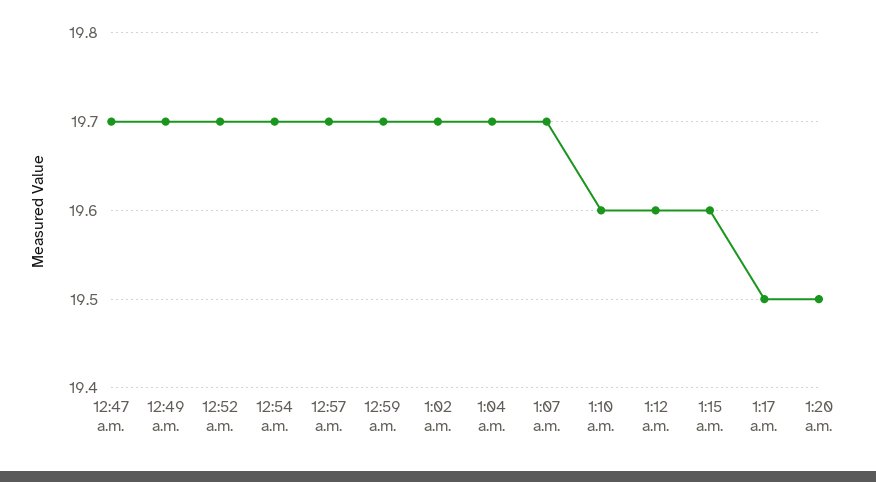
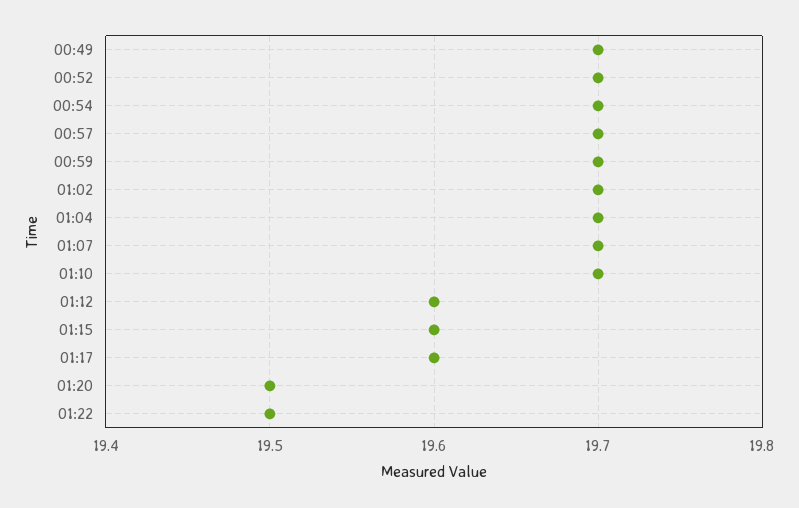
12:47 a.m.: 19.7 -> none
1:10 a.m.: 19.6 -> 19.7
1:17 a.m.: 19.5 -> 19.6
01:22: none -> 19.5

